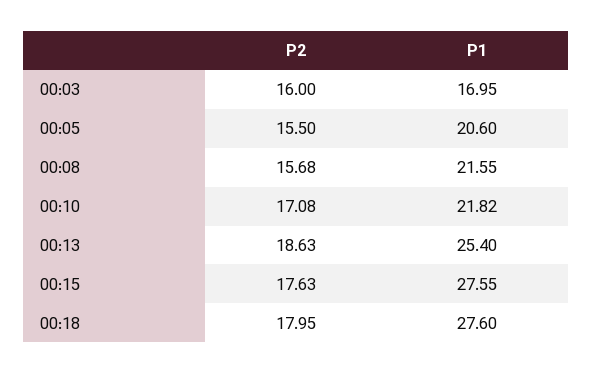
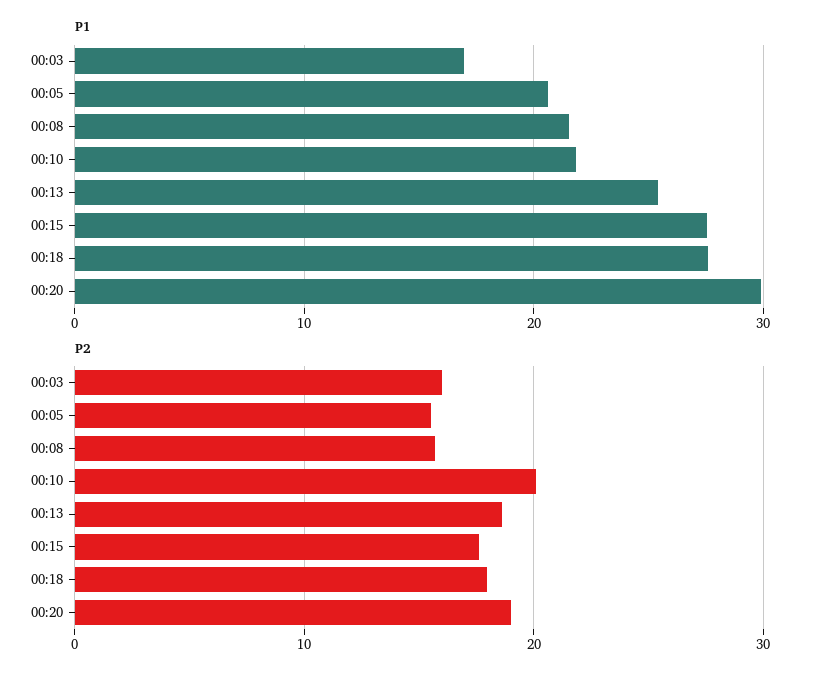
P2, 00:10: 17.08 -> 20
P1, 00:20: none -> 30
P2, 00:20: none -> 19

